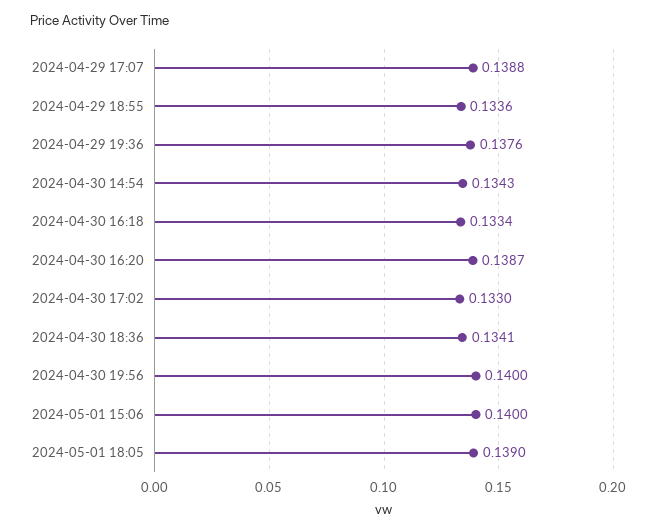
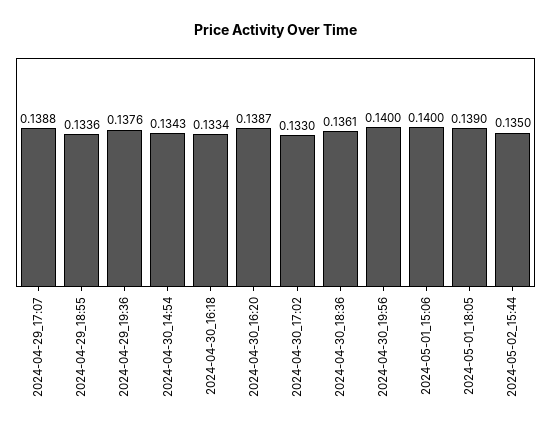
2024-04-30 18:36: 0.1341 -> 0.1361
2024-05-02_15:44: none -> 0.135

